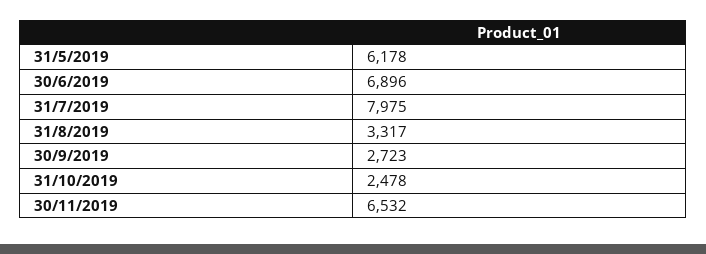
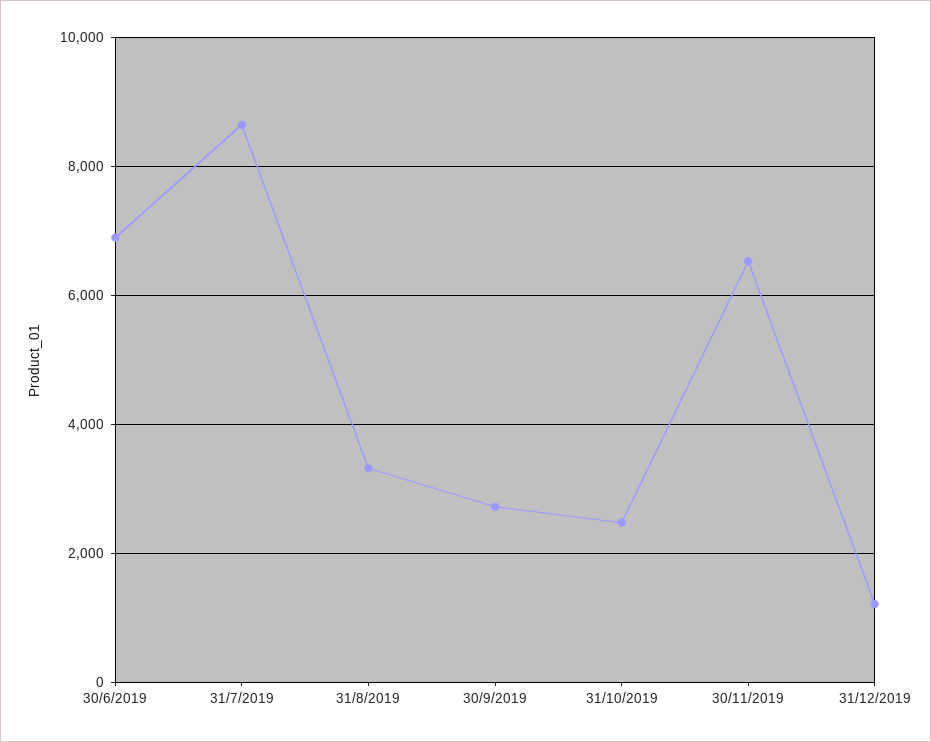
31/5/2019: 6178 -> none
31/7/2019: 7975 -> 8600
31/12/2019: none -> 1200

